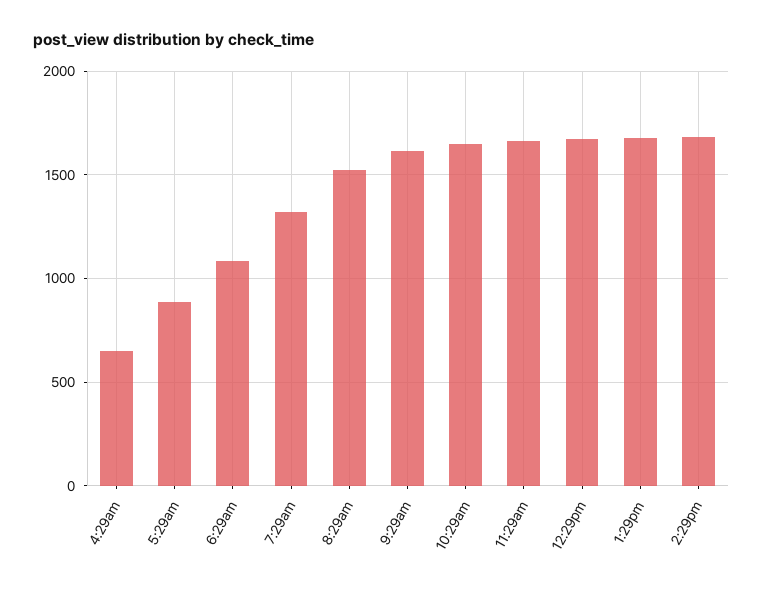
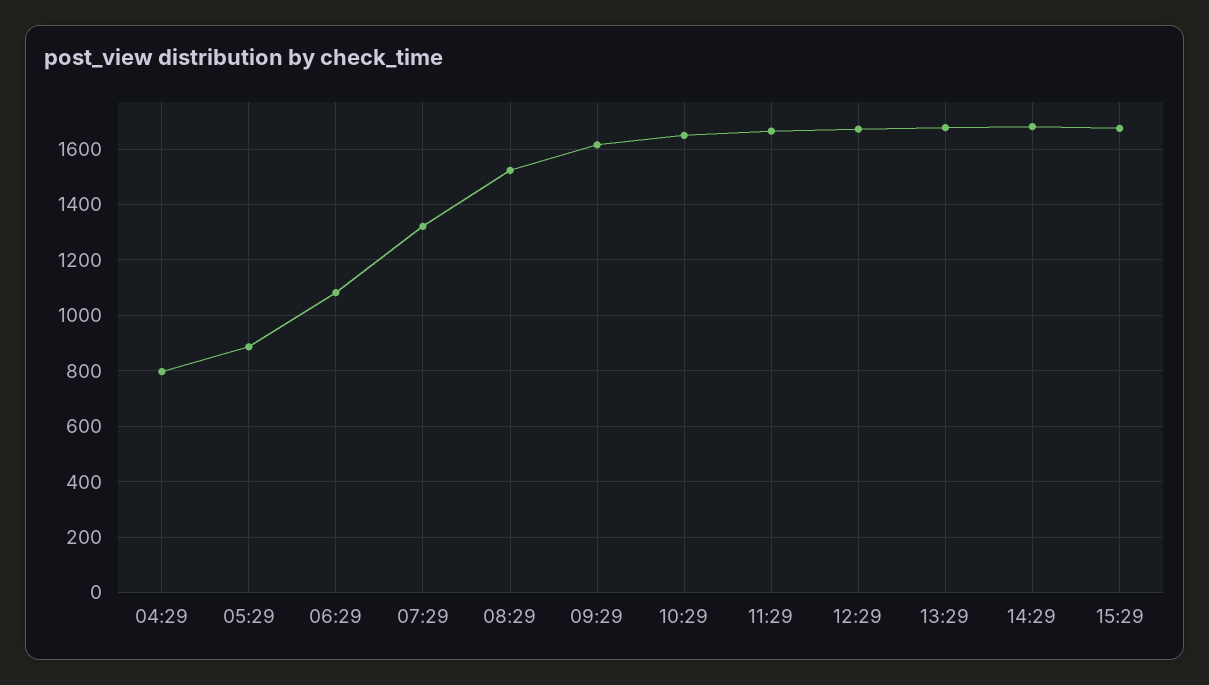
4:29am: 650 -> 800
15:29: none -> 1675

